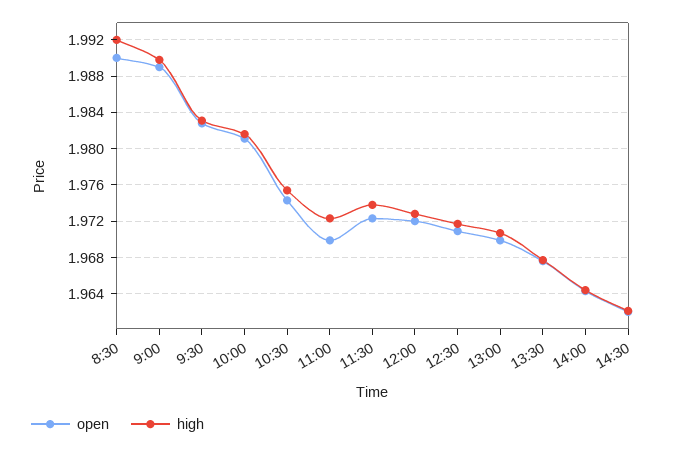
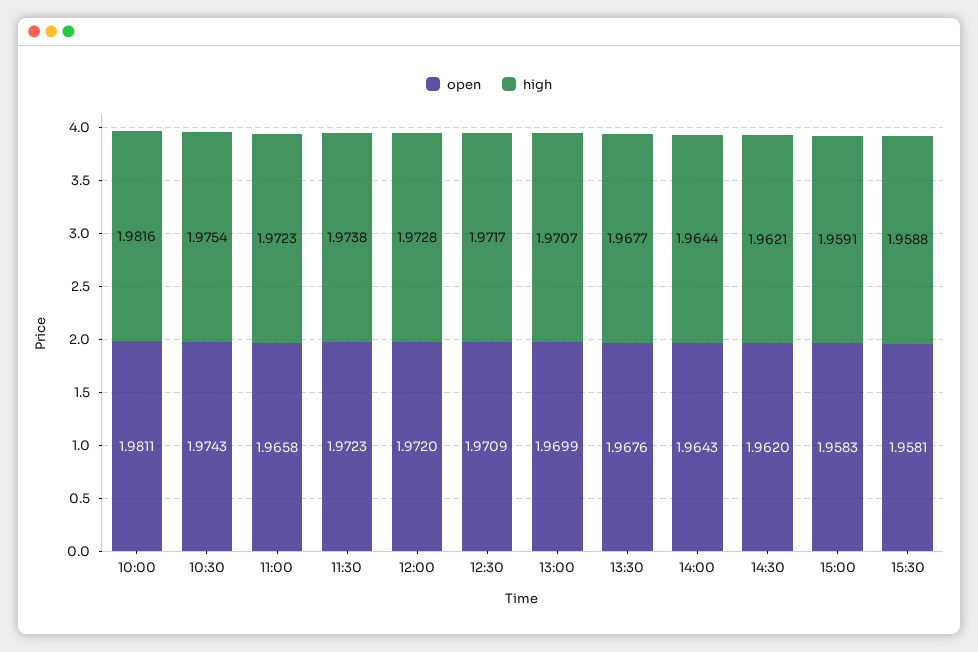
open, 8:30: 1.99 -> none
high, 8:30: 1.992 -> none
open, 9:00: 1.989 -> none
high, 9:00: 1.99 -> none
open, 9:30: 1.983 -> none
high, 9:30: 1.983 -> none
open, 11:00: 1.97 -> 1.9658
open, 15:00: none -> 1.9583
high, 15:00: none -> 1.9591
open, 15:30: none -> 1.9581
high, 15:30: none -> 1.9588

